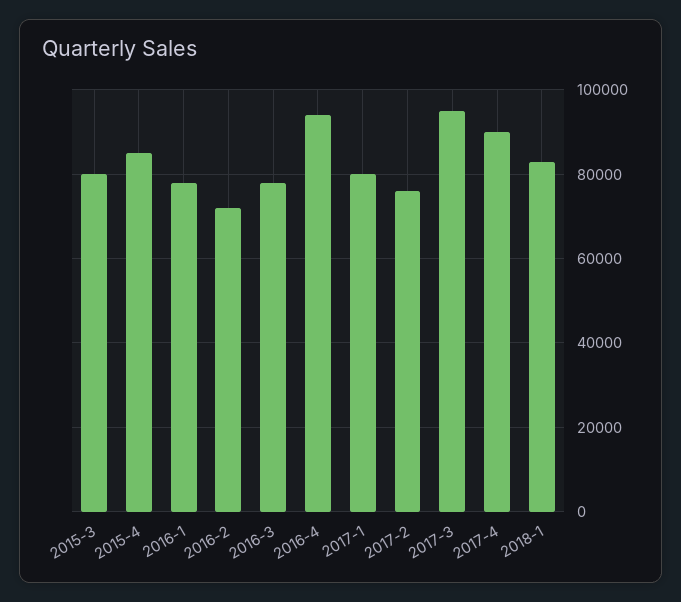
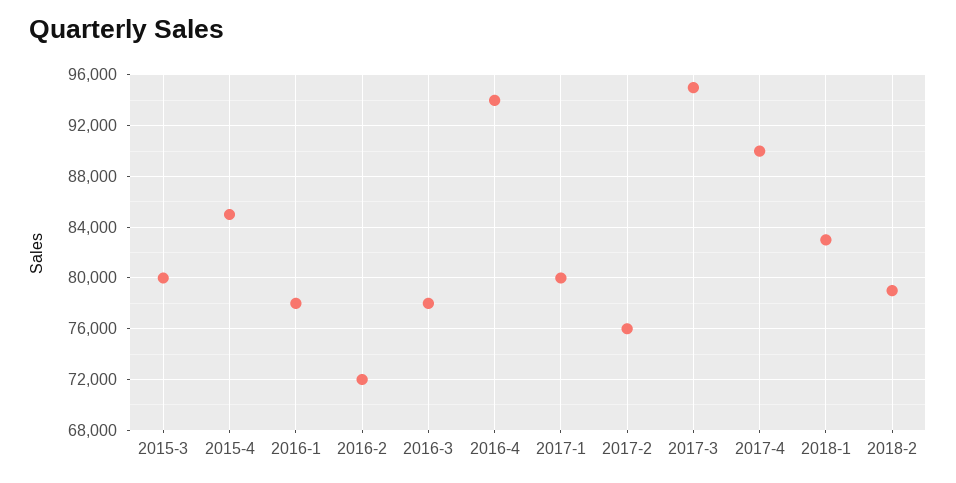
2018-2: none -> 79000

